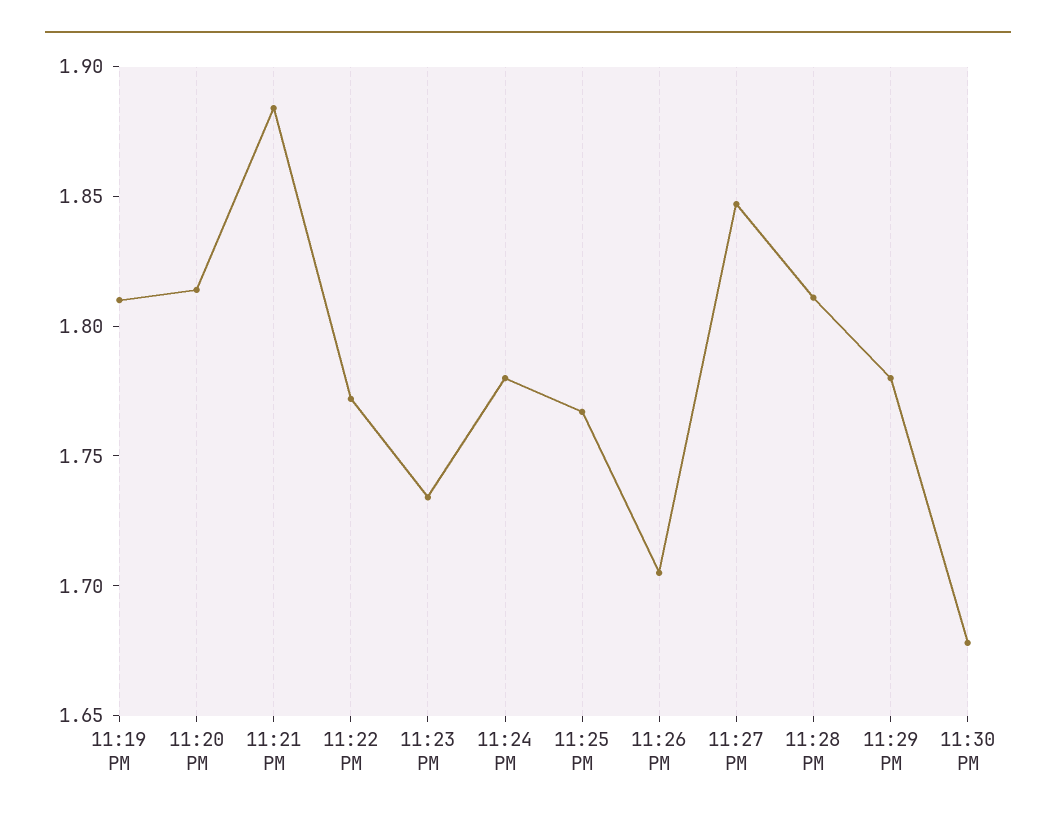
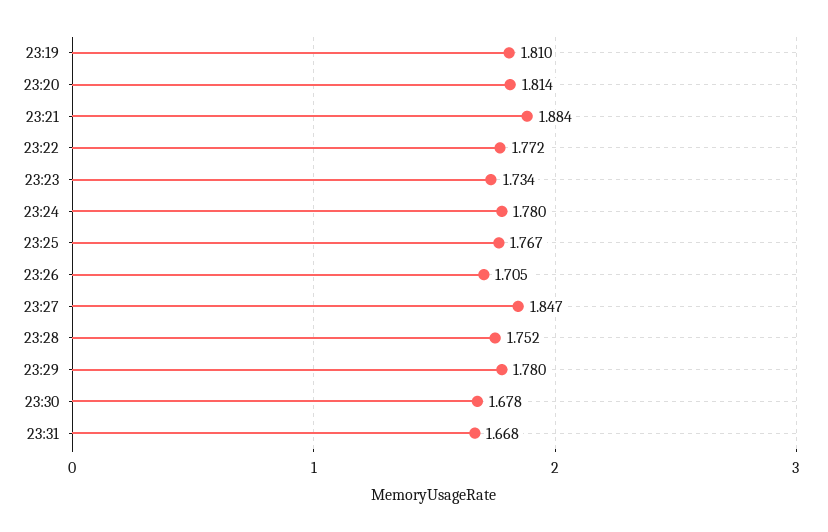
11:28 PM: 1.81 -> 1.752
23:31: none -> 1.668

